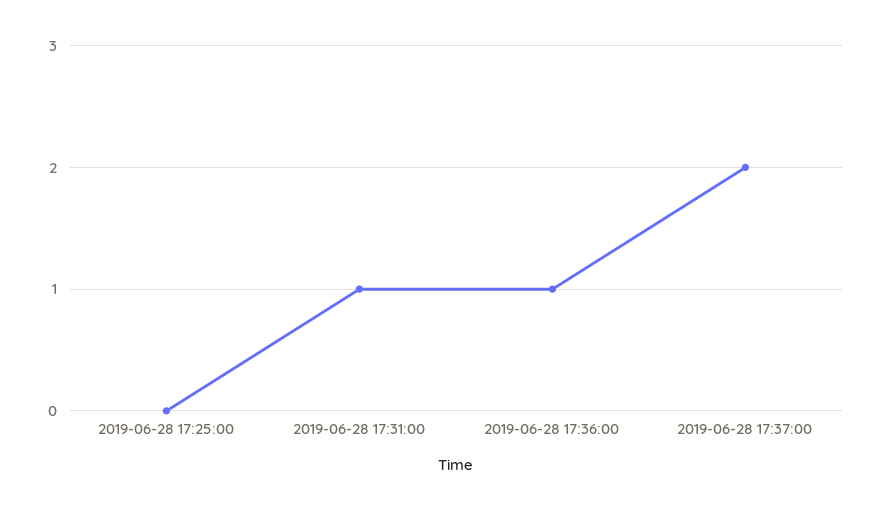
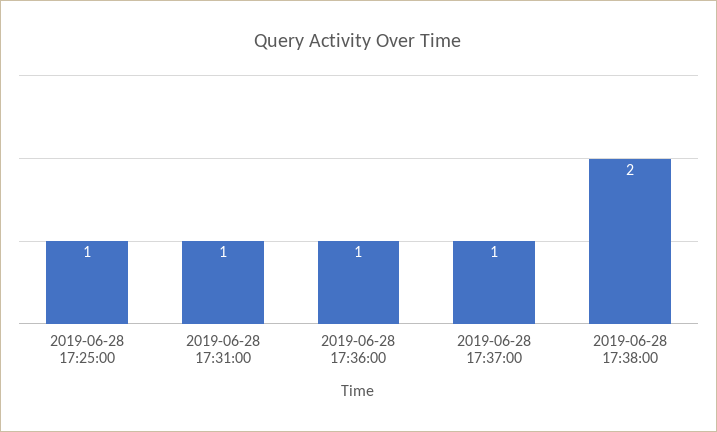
2019-06-28 17:25:00: 0 -> 1
2019-06-28 17:37:00: 2 -> 1
2019-06-28 17:38:00: none -> 2

